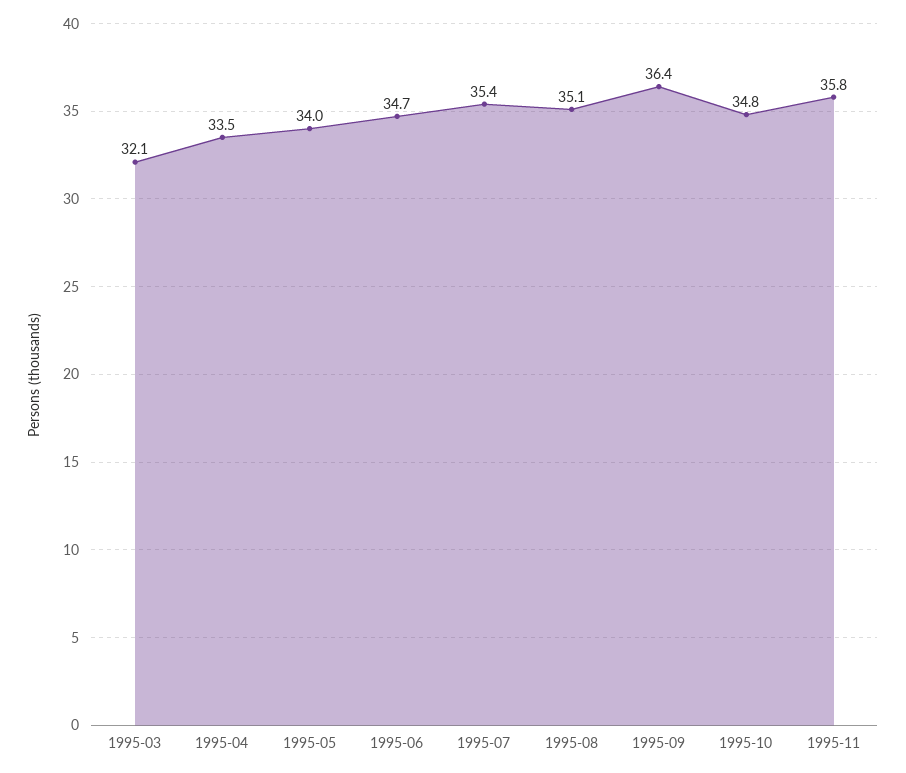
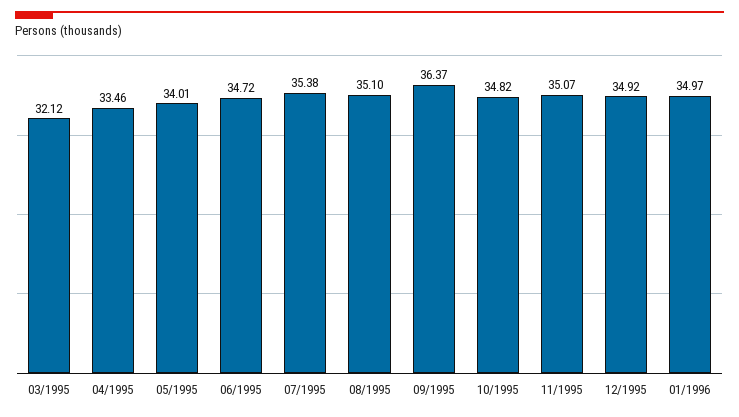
1995-11: 35.8 -> 35.07
12/1995: none -> 34.92
01/1996: none -> 34.97

